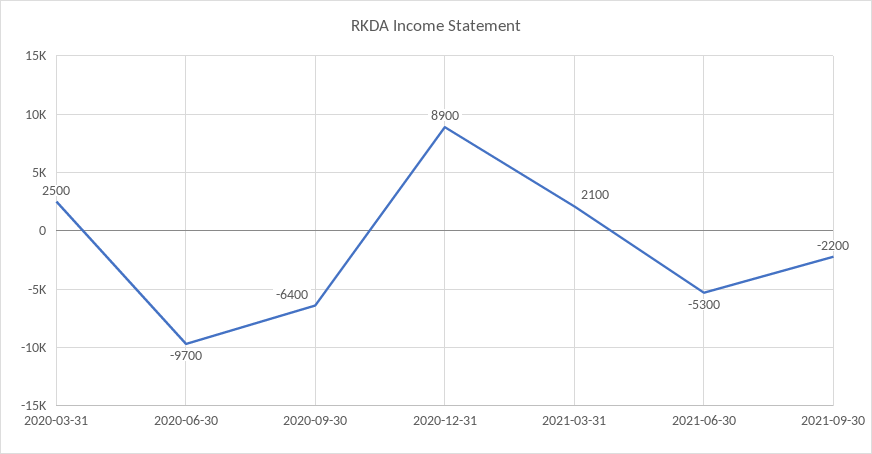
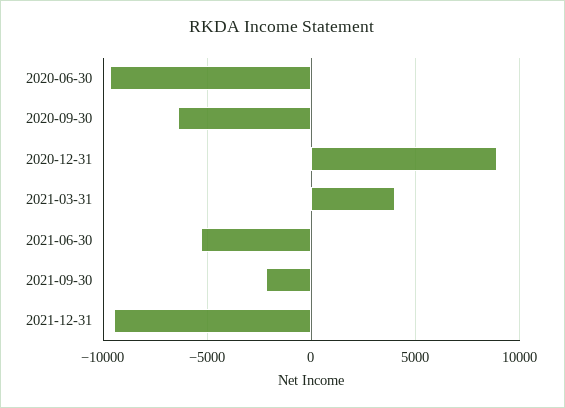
2020-03-31: 2500 -> none
2021-03-31: 2100 -> 4000
2021-12-31: none -> -9500

